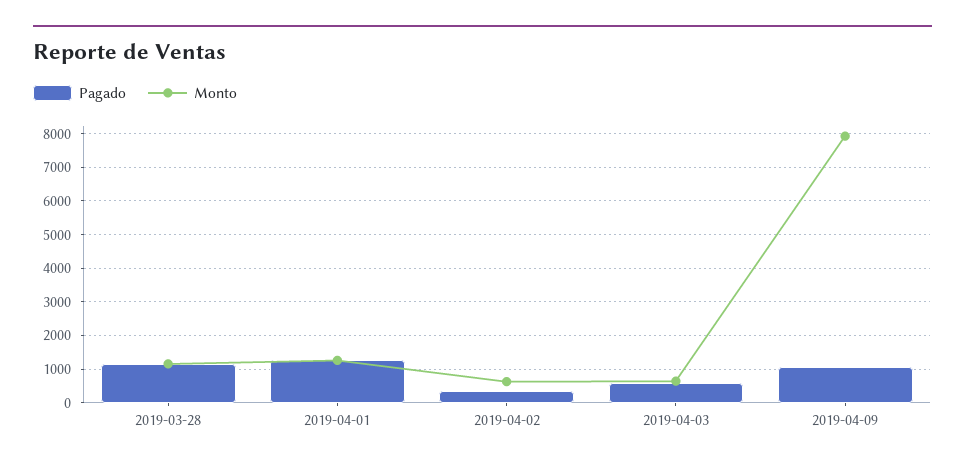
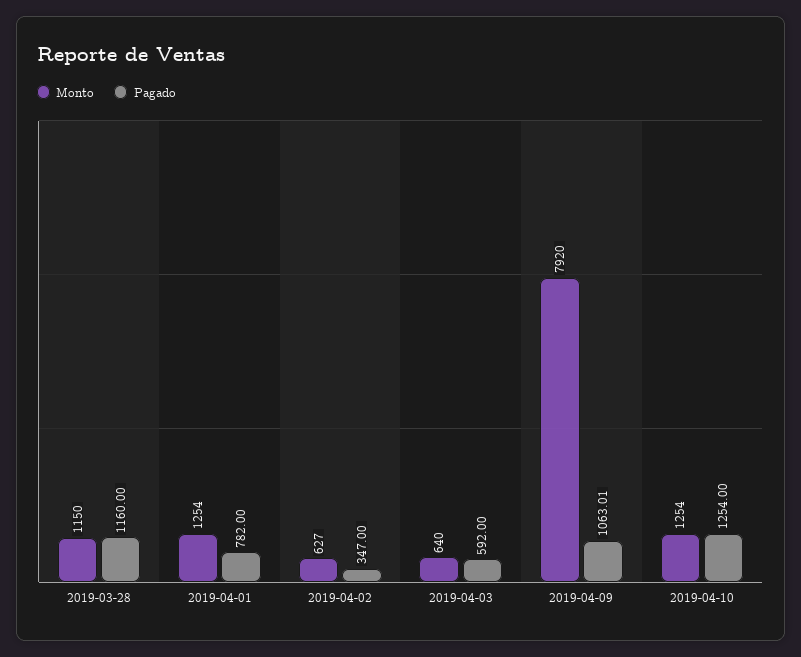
Pagado, 2019-04-01: 1200 -> 782
Monto, 2019-04-10: none -> 1254
Pagado, 2019-04-10: none -> 1254

